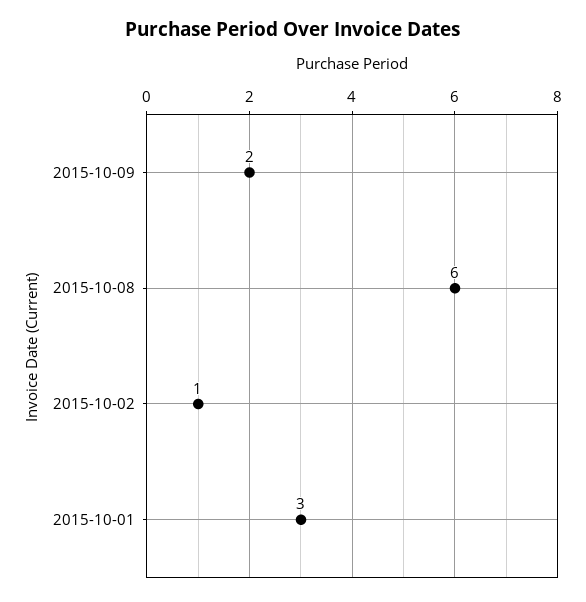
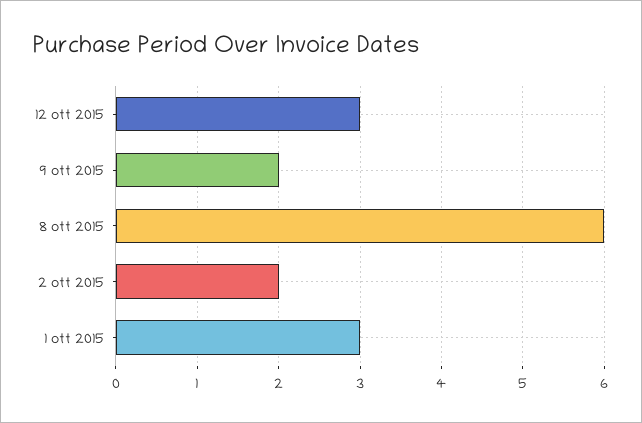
2015-10-02: 1 -> 2
12 ott 2015: none -> 3

